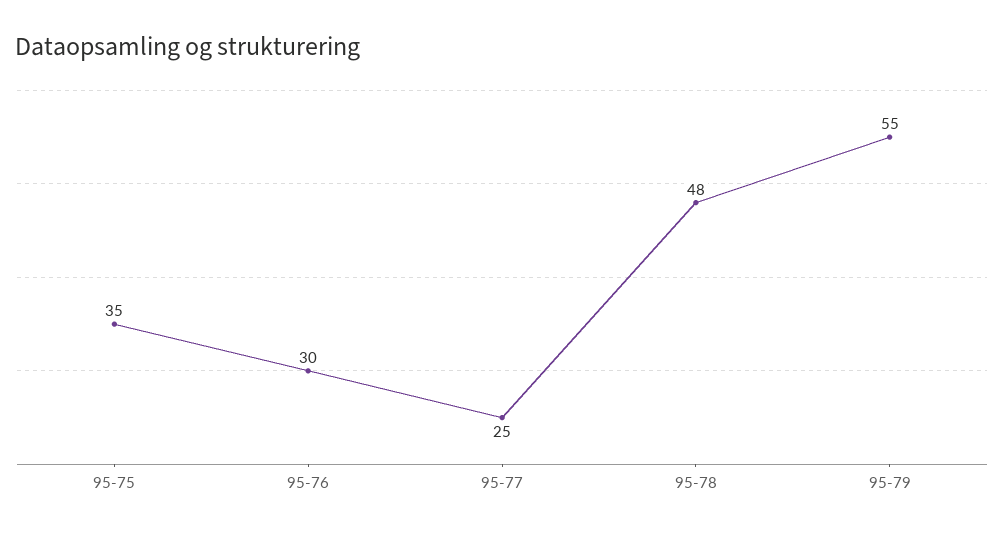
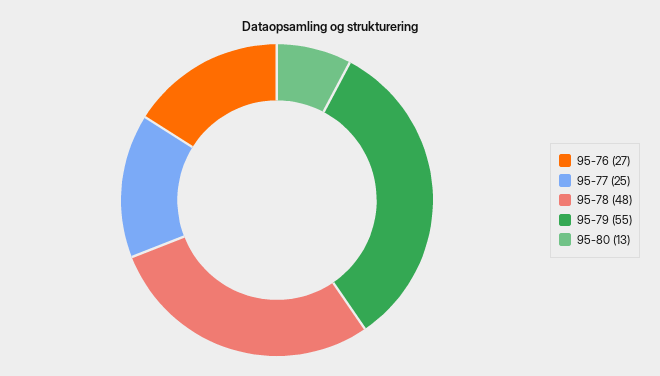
95-75: 35 -> none
95-76: 30 -> 27
95-80: none -> 13

